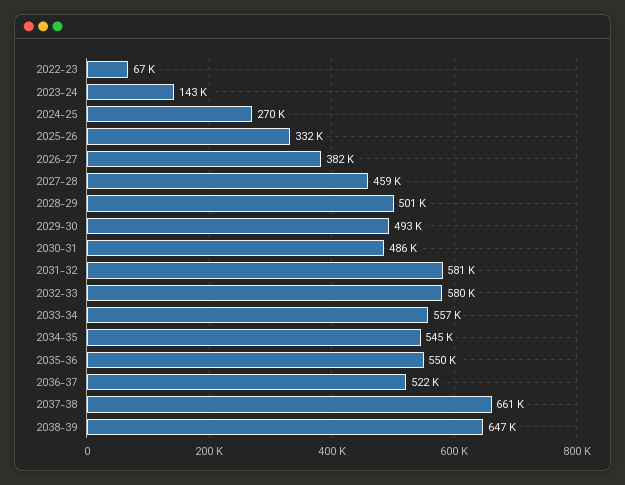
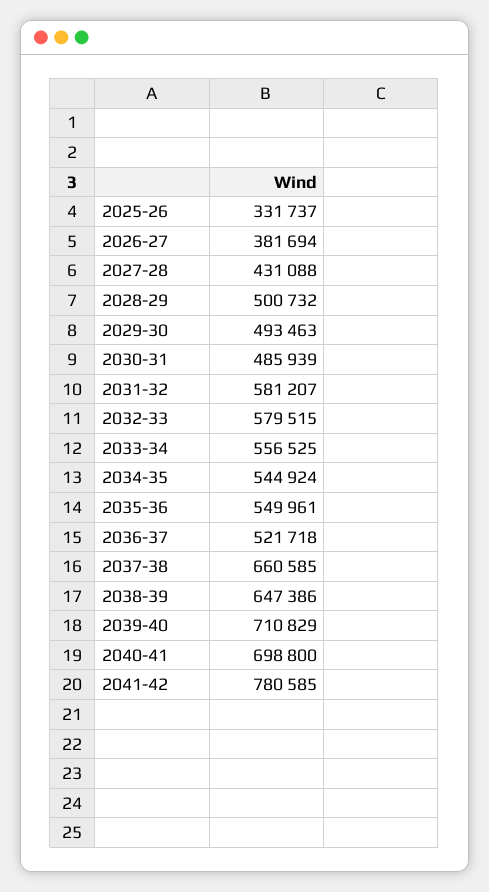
2022-23: 67000 -> none
2023-24: 143000 -> none
2024-25: 270000 -> none
2027-28: 459000 -> 431088
2039-40: none -> 710829
2040-41: none -> 698800
2041-42: none -> 780585

